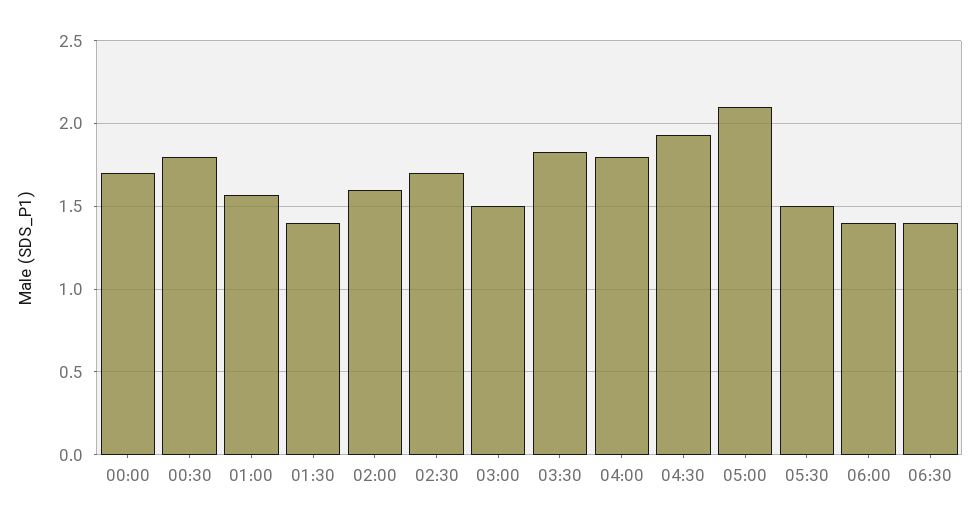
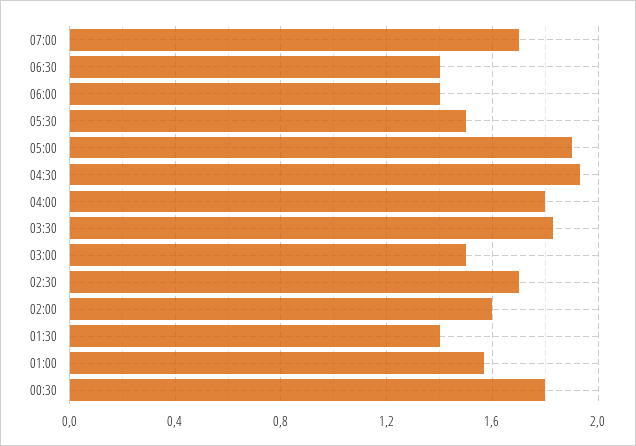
00:00: 1.7 -> none
05:00: 2.1 -> 1.9
07:00: none -> 1.7

